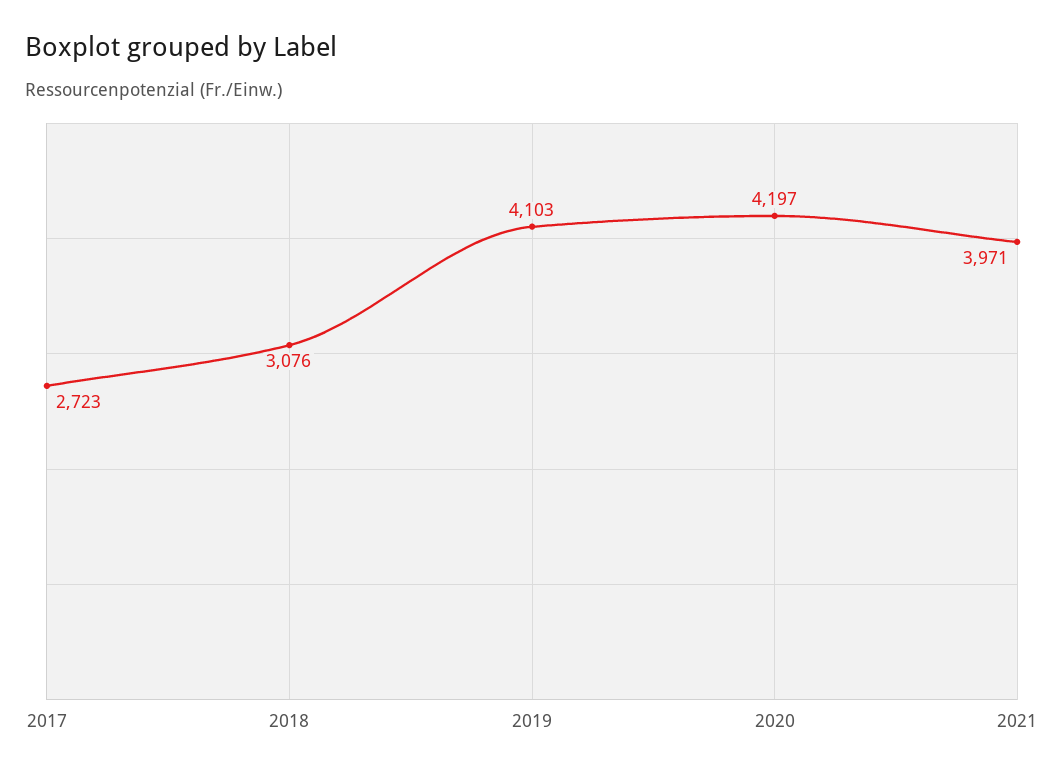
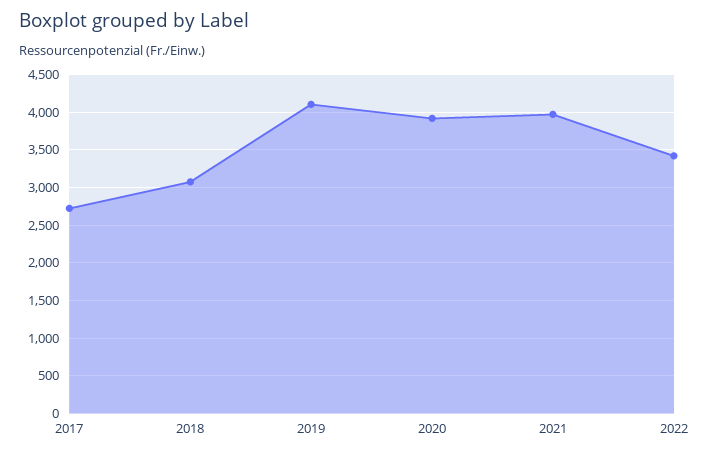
2020: 4197 -> 3900
2022: none -> 3400

